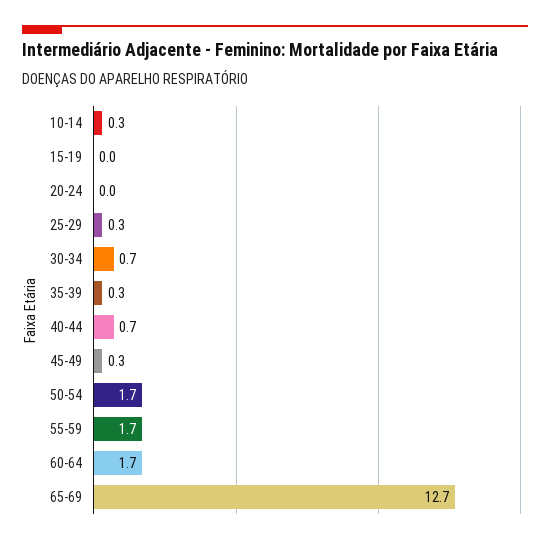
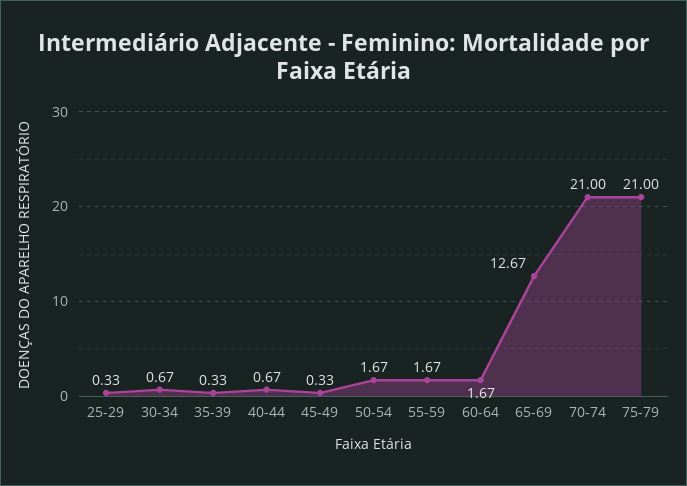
10-14: 0.3 -> none
15-19: 0 -> none
20-24: 0 -> none
70-74: none -> 21
75-79: none -> 21

